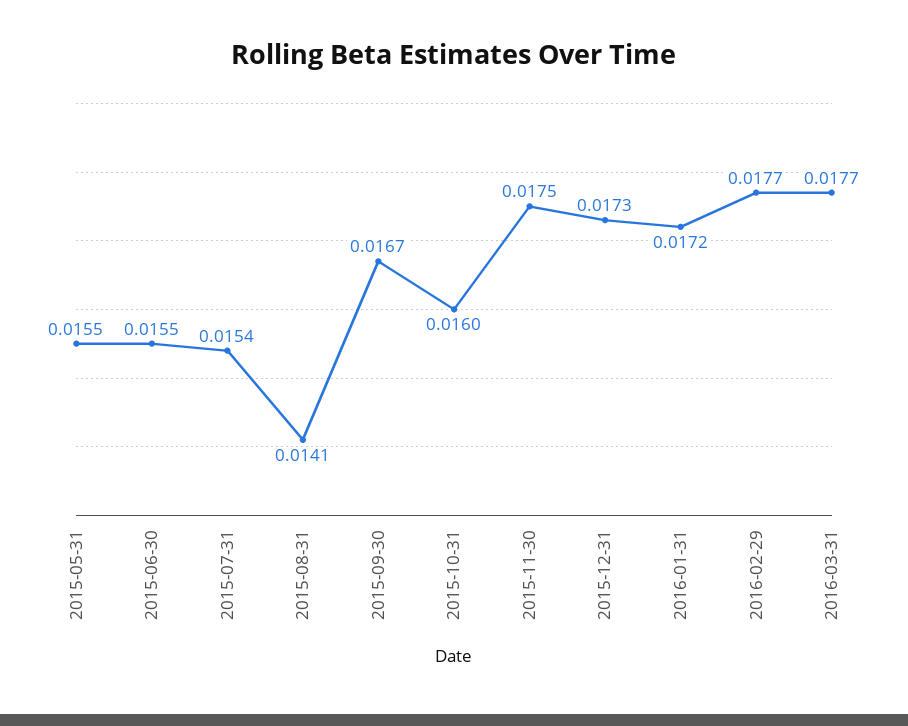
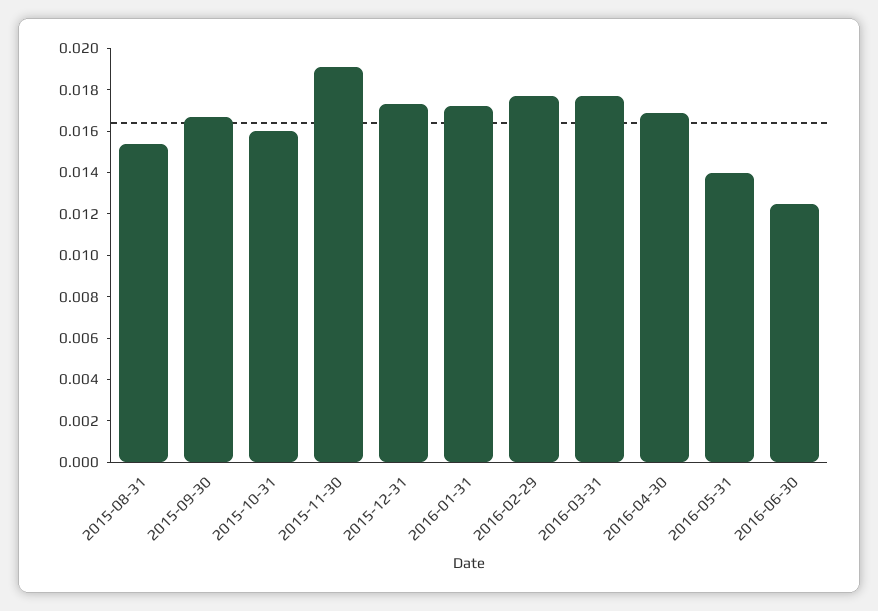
2015-05-31: 0.0155 -> none
2015-06-30: 0.0155 -> none
2015-07-31: 0.0154 -> none
2015-08-31: 0.0141 -> 0.0155
2015-11-30: 0.0175 -> 0.019
2016-04-30: none -> 0.017
2016-05-31: none -> 0.014
2016-06-30: none -> 0.0125

